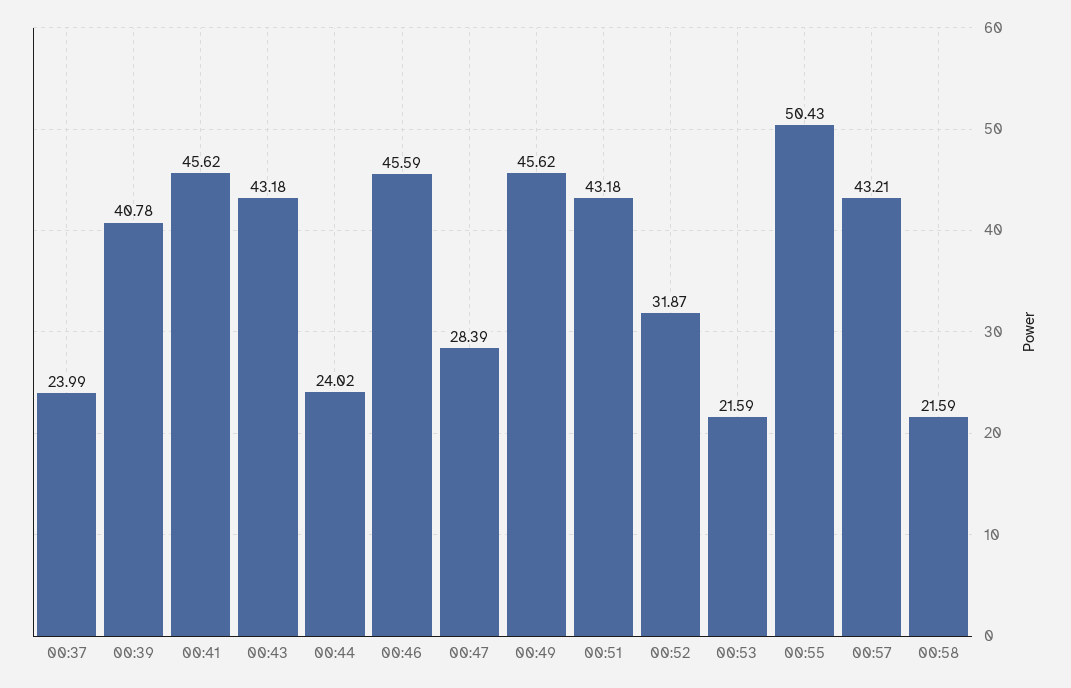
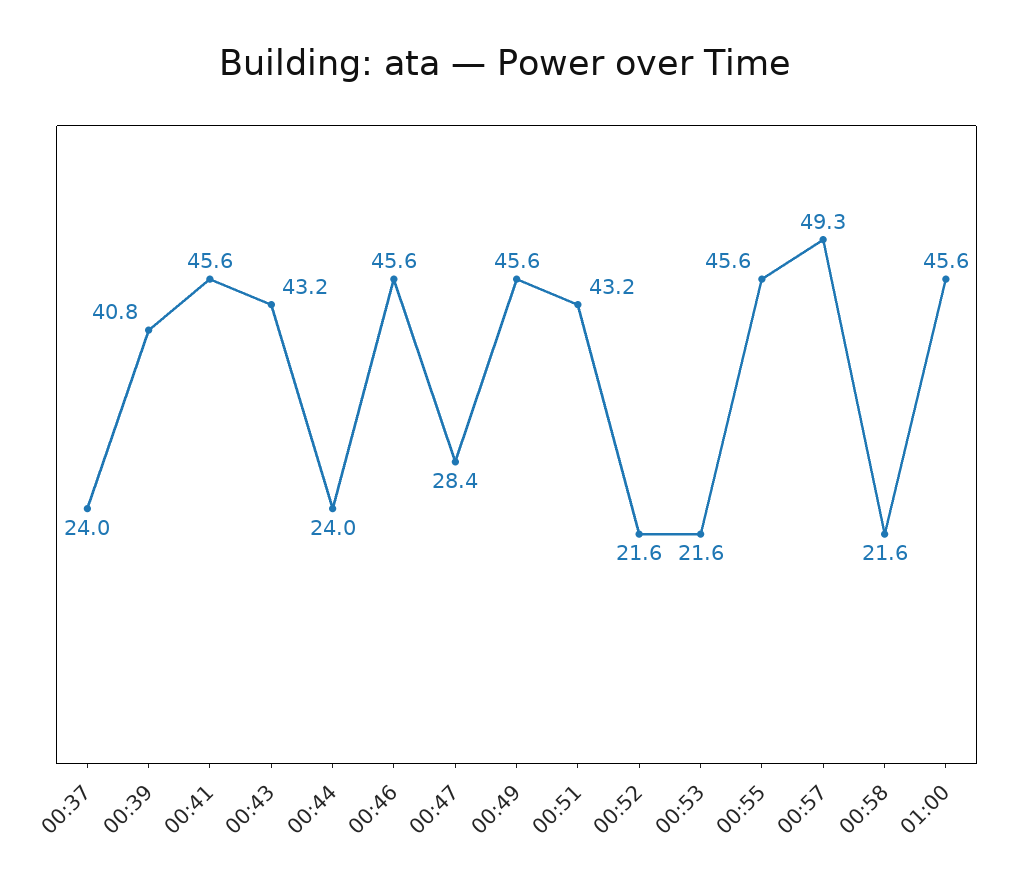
00:52: 31.87 -> 21.6
00:55: 50.43 -> 45.6
00:57: 43.21 -> 49.3
01:00: none -> 45.6

